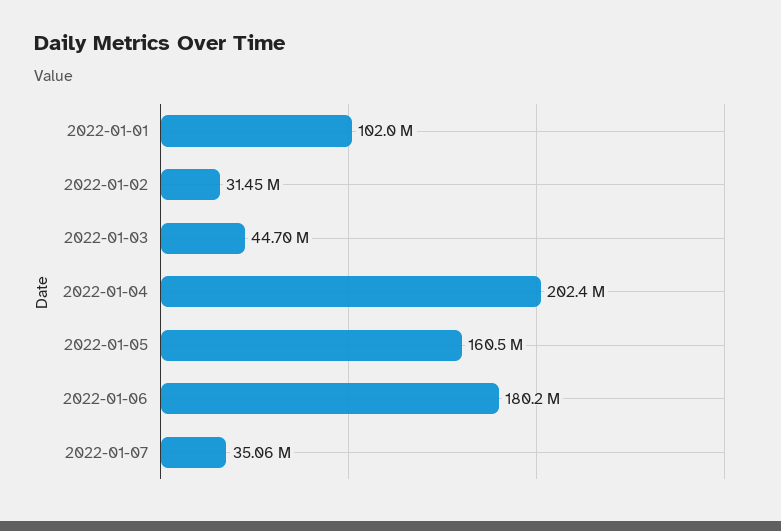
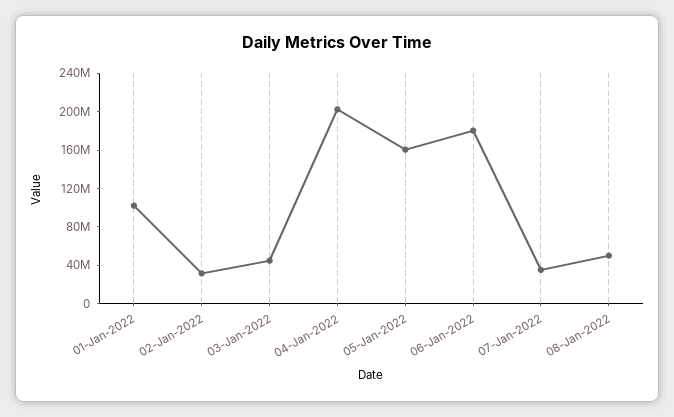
08-Jan-2022: none -> 50000000

